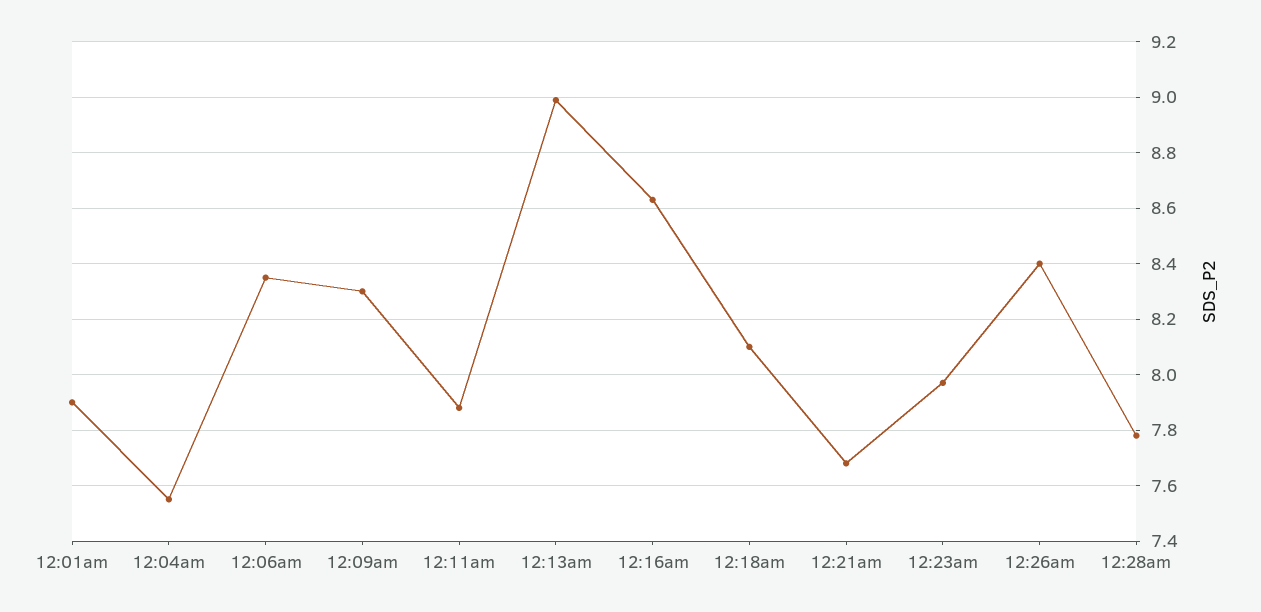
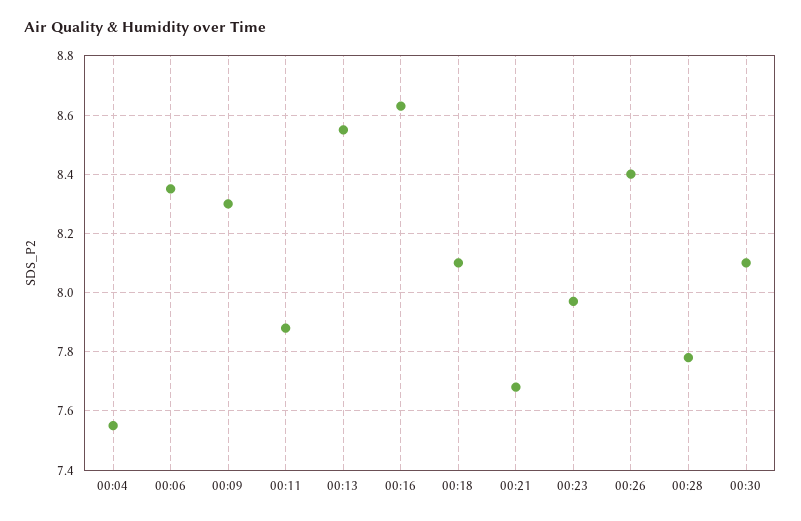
12:01am: 7.9 -> none
12:13am: 9 -> 8.55
00:30: none -> 8.1

